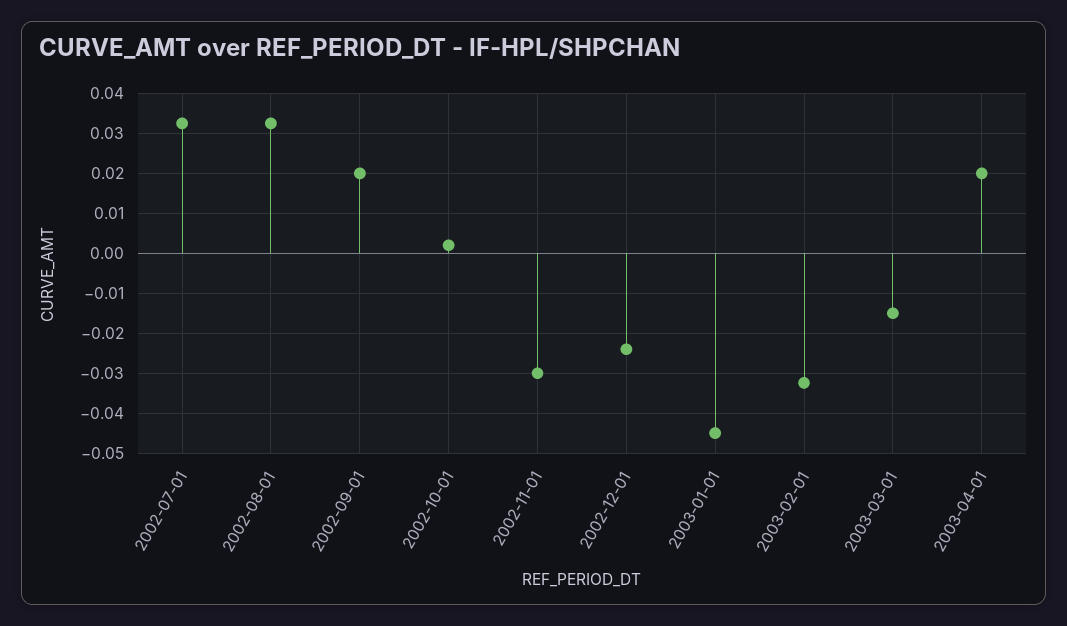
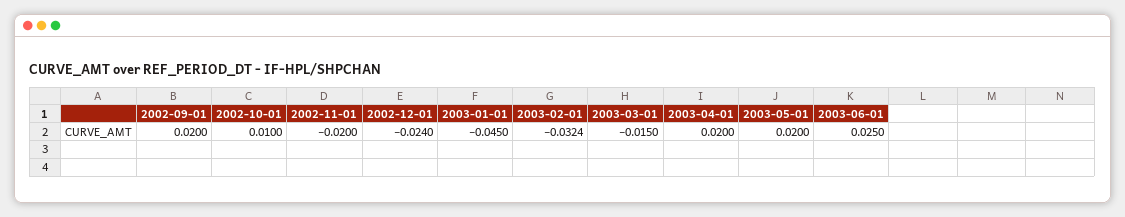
2002-07-01: 0.032 -> none
2002-08-01: 0.032 -> none
2002-10-01: 0.002 -> 0.01
2002-11-01: -0.03 -> -0.02
2003-05-01: none -> 0.02
2003-06-01: none -> 0.025

